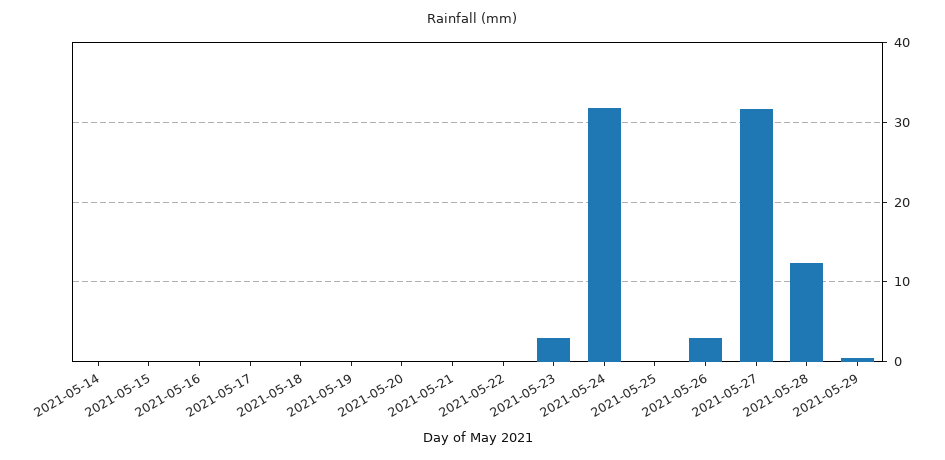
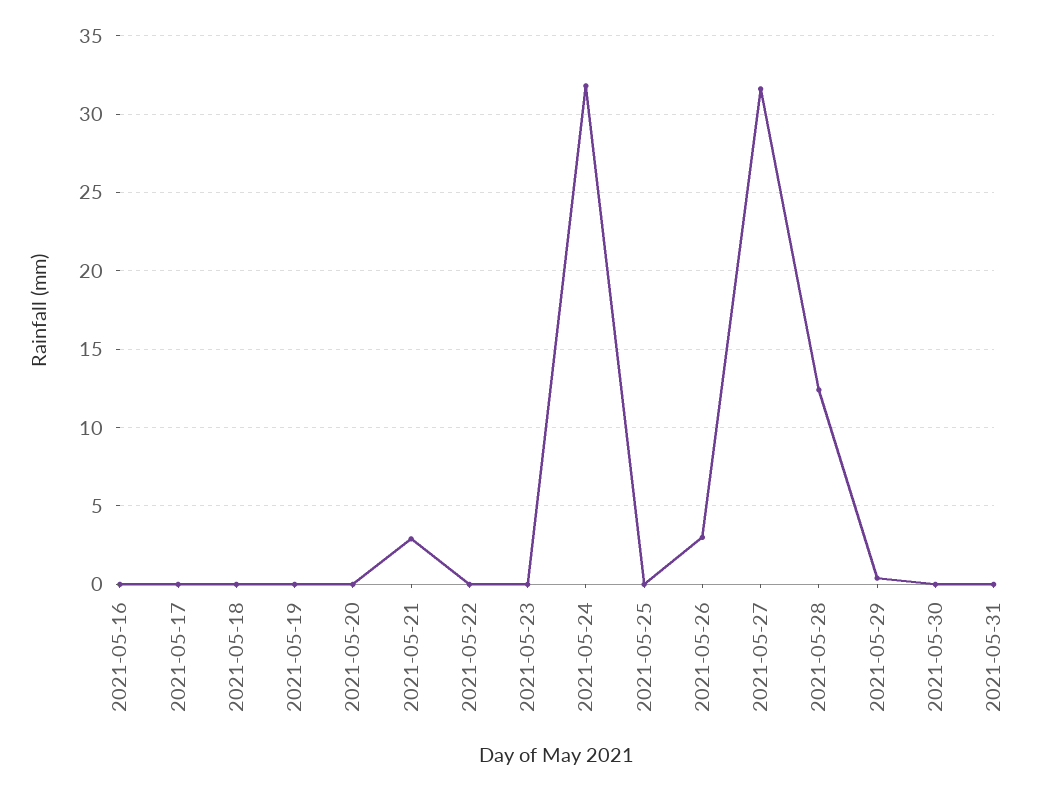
2021-05-14: 0 -> none
2021-05-15: 0 -> none
2021-05-21: 0 -> 3
2021-05-23: 3 -> 0
2021-05-30: none -> 0
2021-05-31: none -> 0

